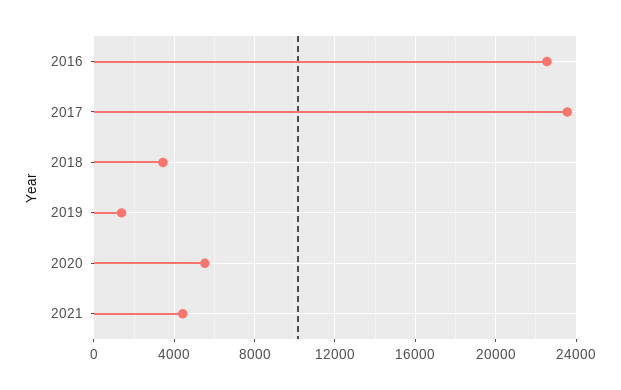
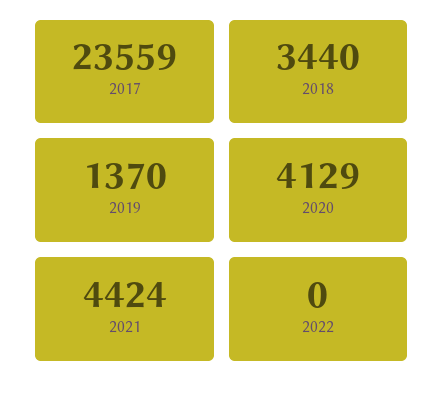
2016: 22500 -> none
2020: 5500 -> 4129
2022: none -> 0

